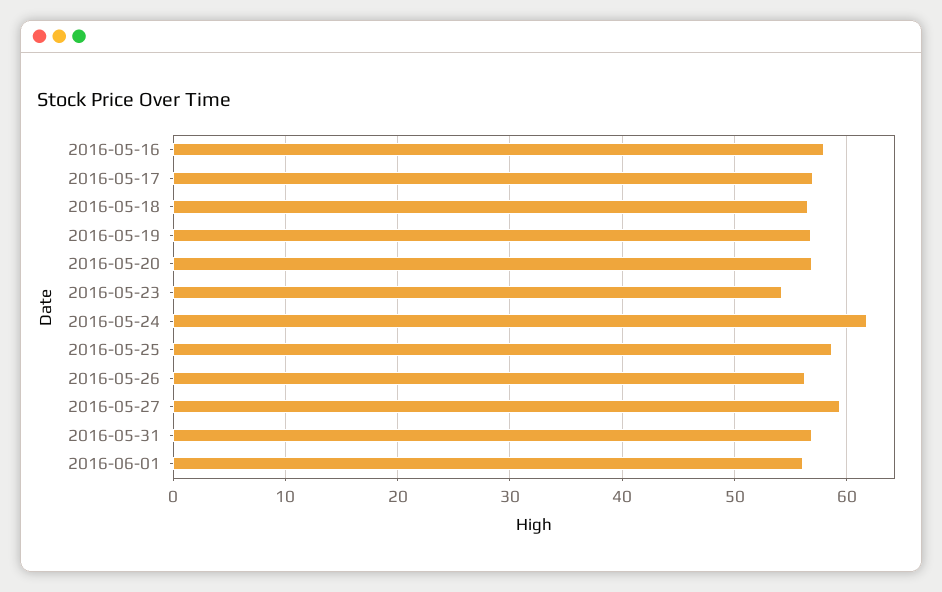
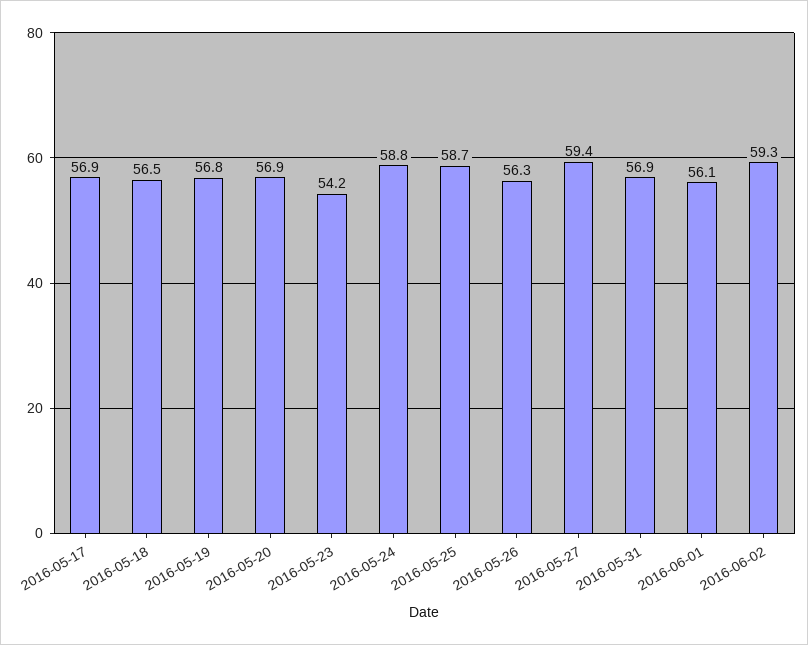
2016-05-16: 58 -> none
2016-05-24: 62 -> 58.8
2016-06-02: none -> 59.3

